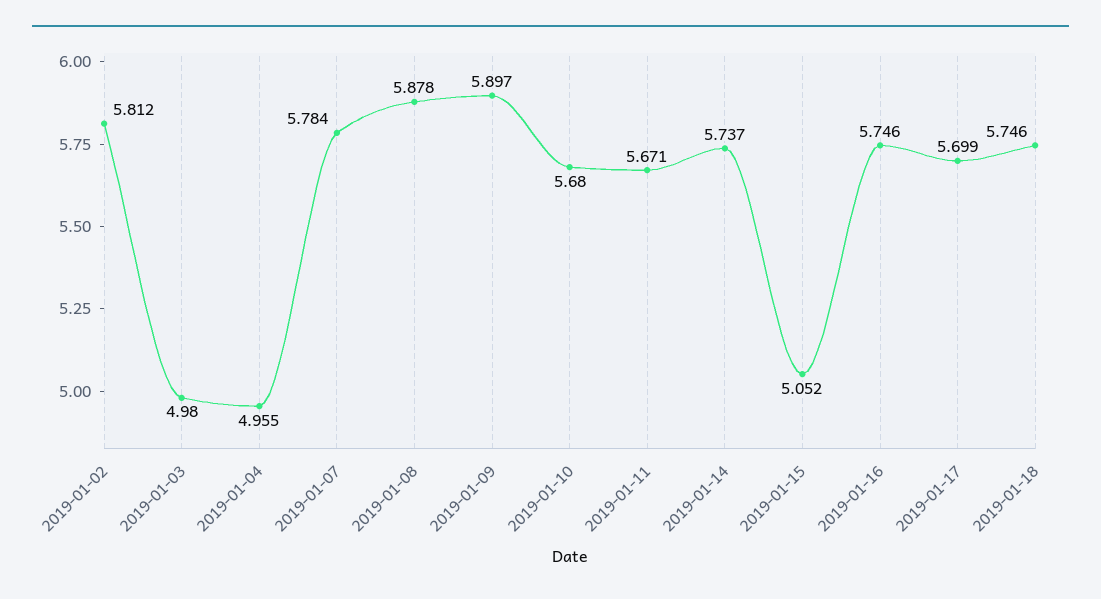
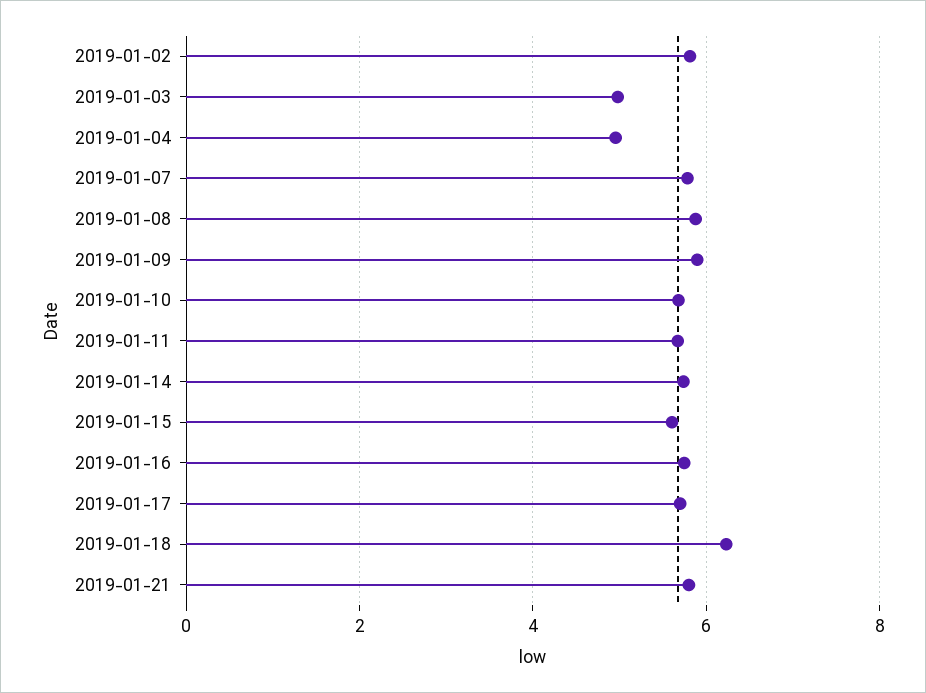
2019-01-15: 5.052 -> 5.6
2019-01-18: 5.746 -> 6.2
2019-01-21: none -> 5.8

